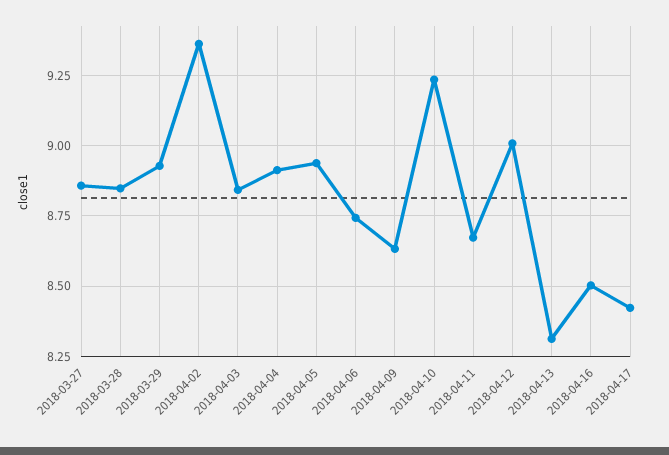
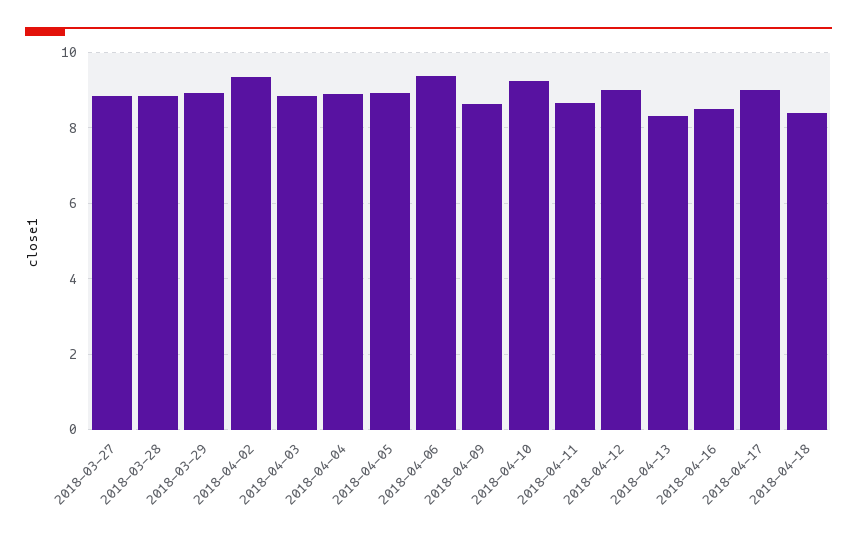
2018-04-06: 8.75 -> 9.4
2018-04-17: 8.425 -> 9
2018-04-18: none -> 8.4

